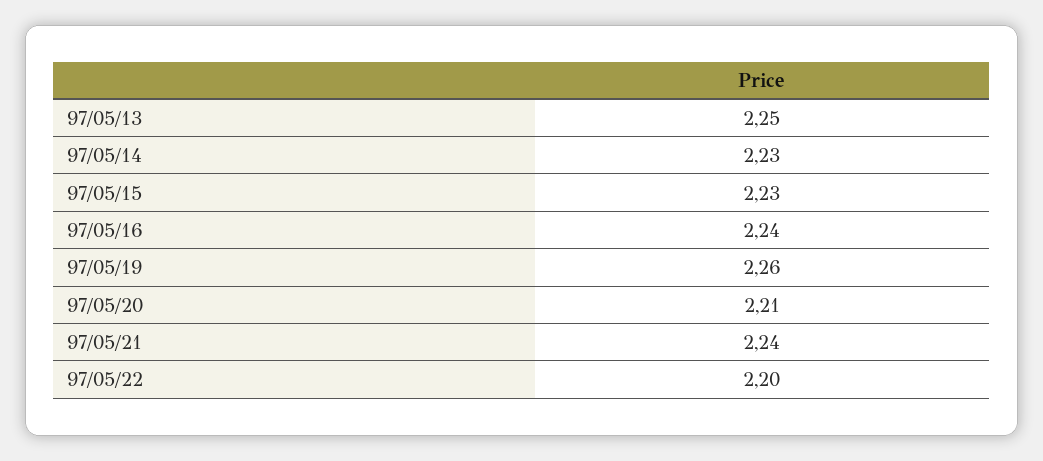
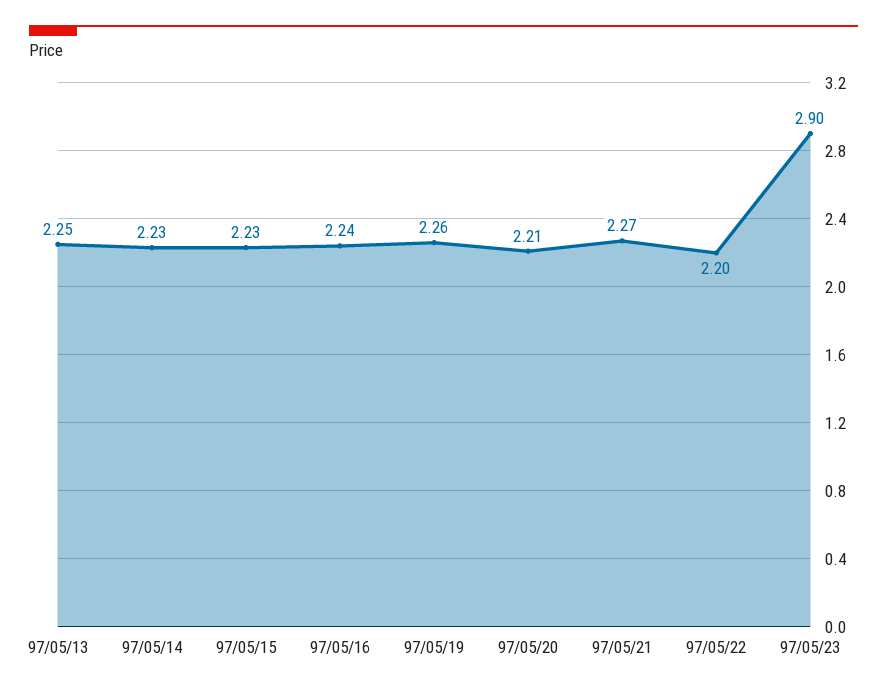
97/05/21: 2.24 -> 2.27
97/05/23: none -> 2.9

